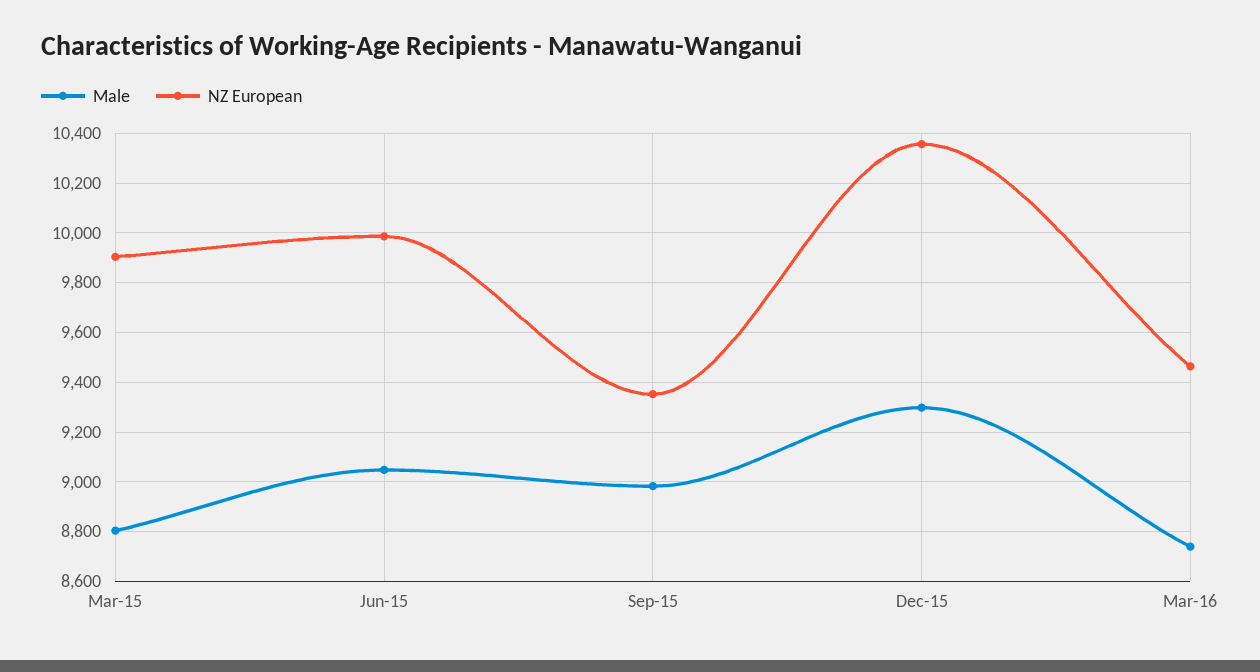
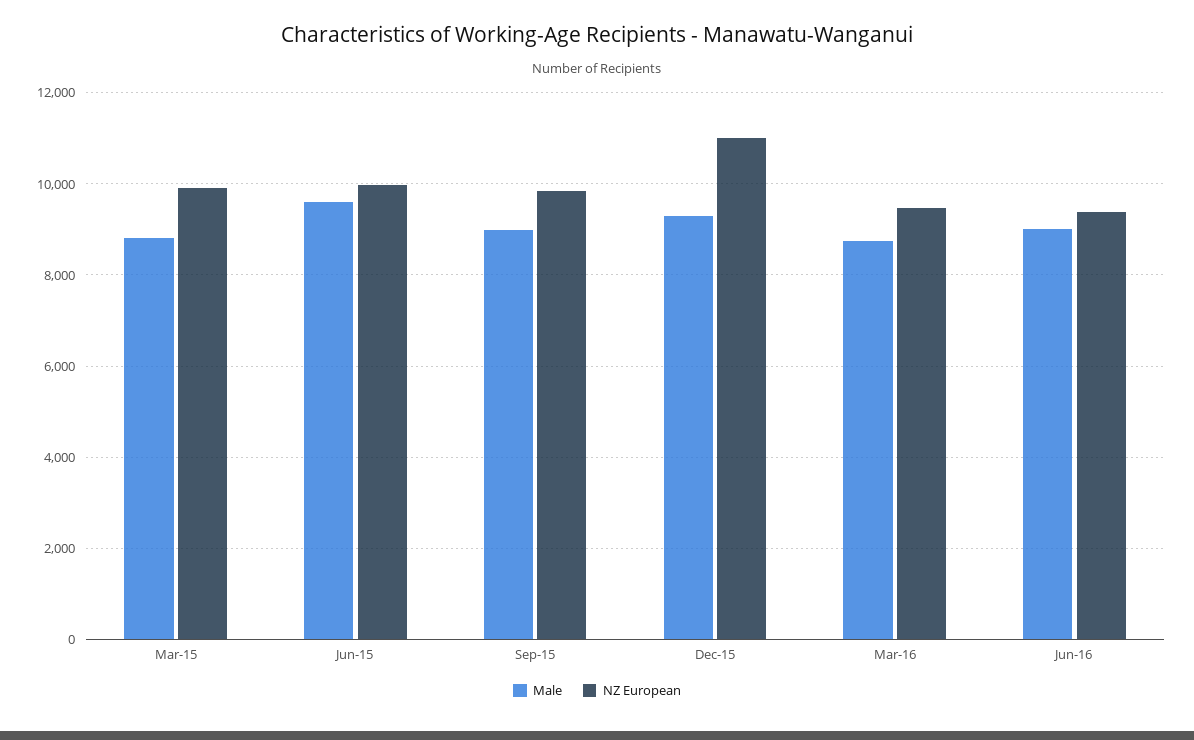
Male, Jun-15: 9050 -> 9600
NZ European, Sep-15: 9350 -> 9800
NZ European, Dec-15: 10350 -> 11000
Male, Jun-16: none -> 9000
NZ European, Jun-16: none -> 9400

